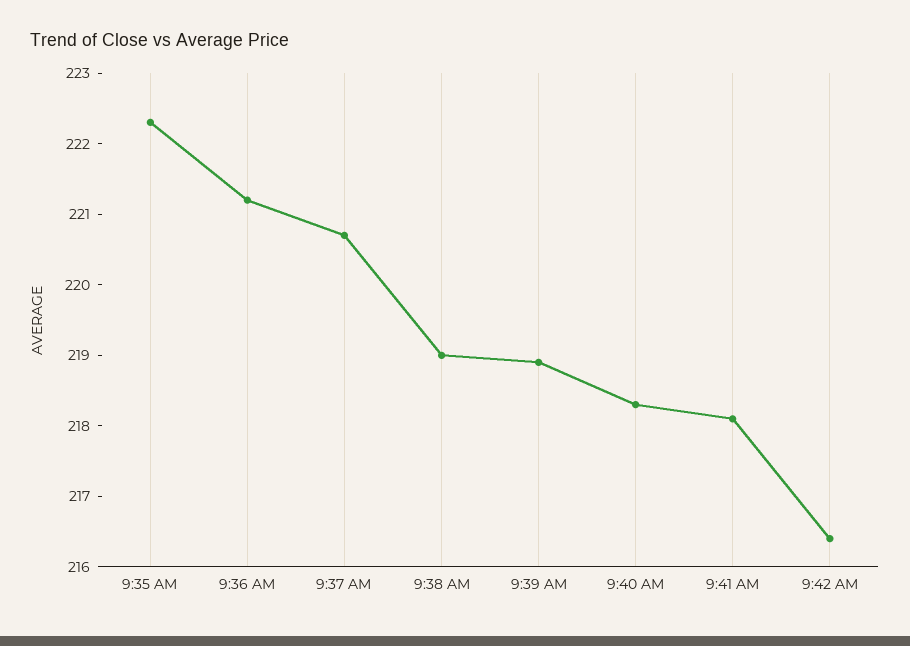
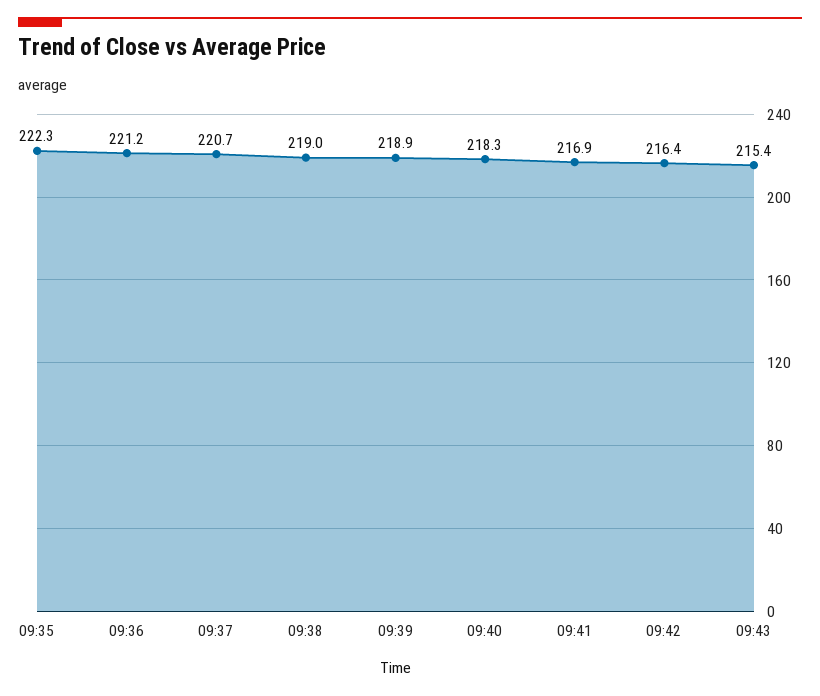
9:41 AM: 218 -> 216.9
09:43: none -> 215.4

